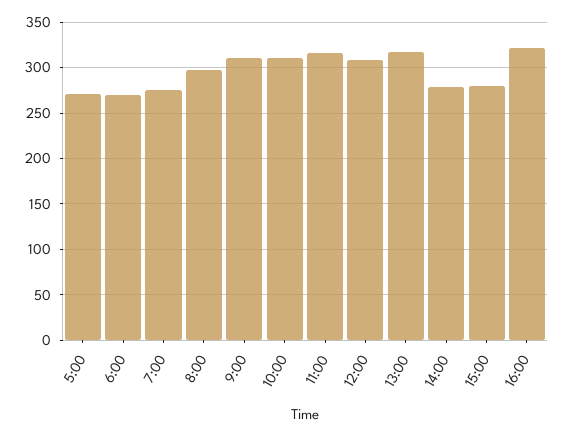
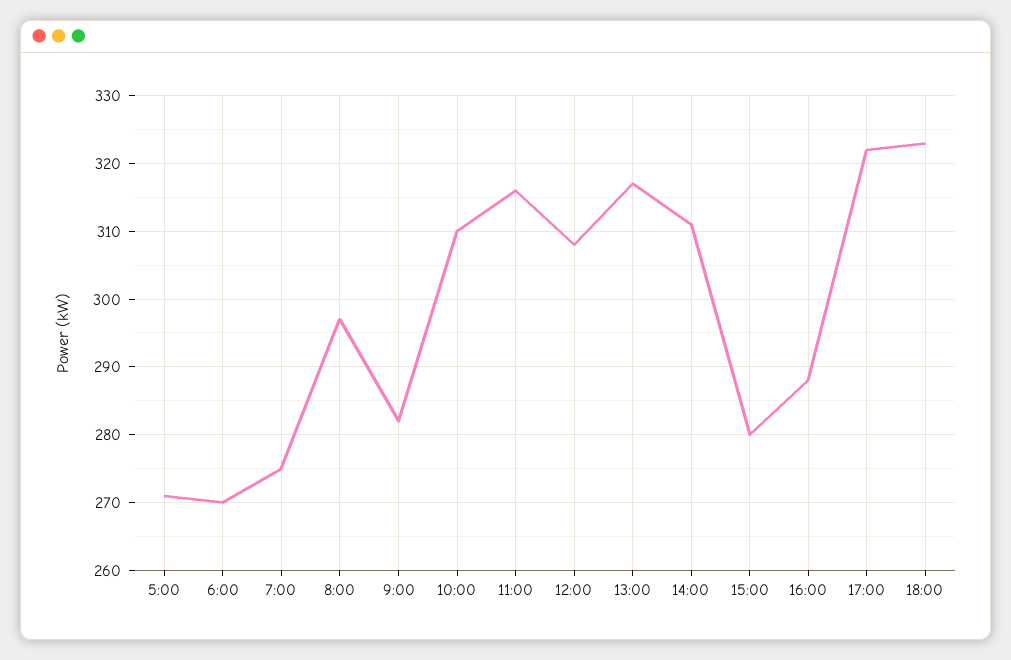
9:00: 310 -> 282
14:00: 280 -> 311
16:00: 320 -> 288
17:00: none -> 322
18:00: none -> 323

